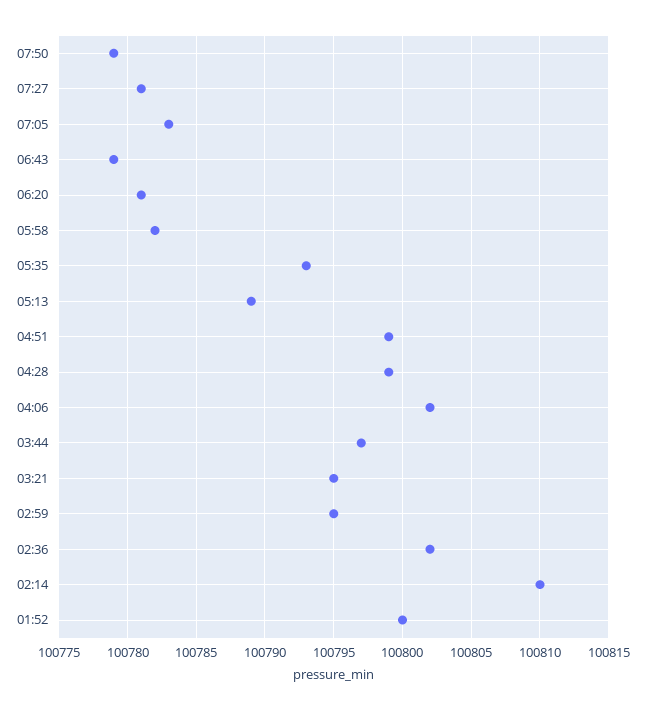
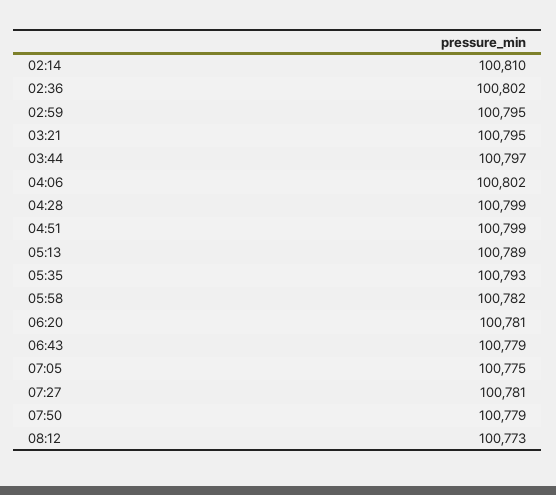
07:05: 100783 -> 100775
01:52: 100800 -> none
08:12: none -> 100773

